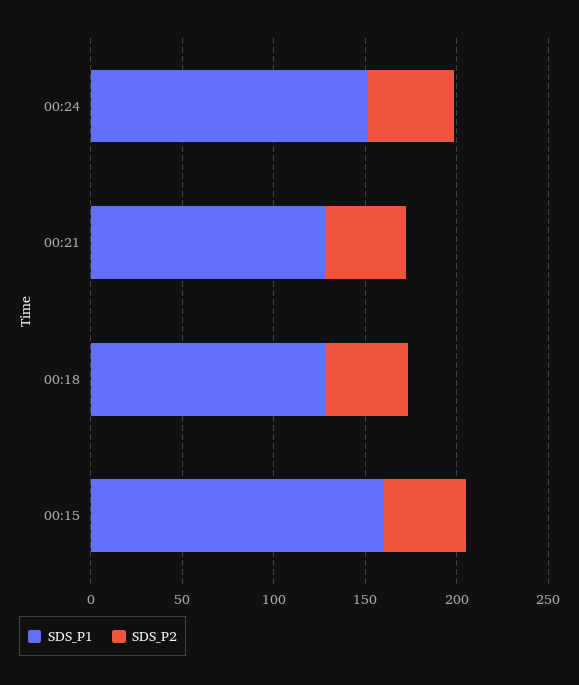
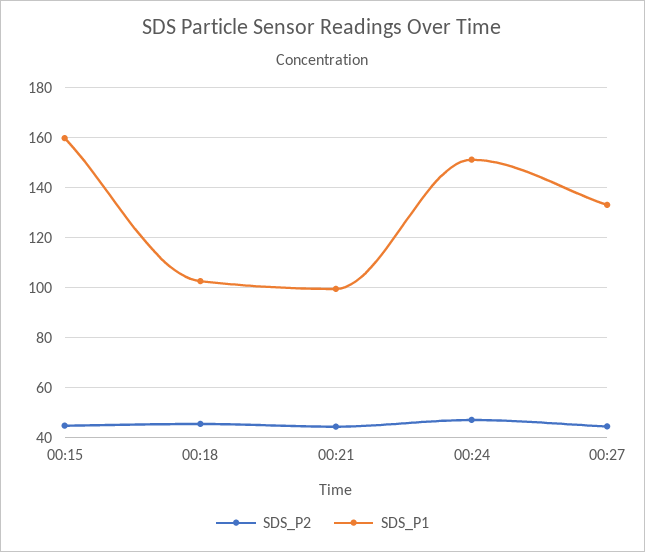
SDS_P1, 00:21: 130 -> 100
SDS_P1, 00:18: 130 -> 102.5
SDS_P2, 00:27: none -> 45
SDS_P1, 00:27: none -> 132.5

